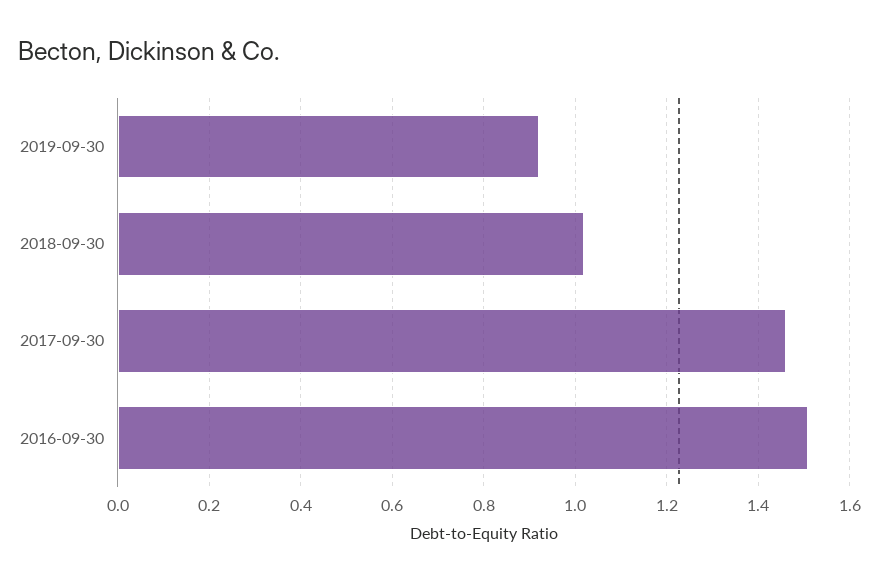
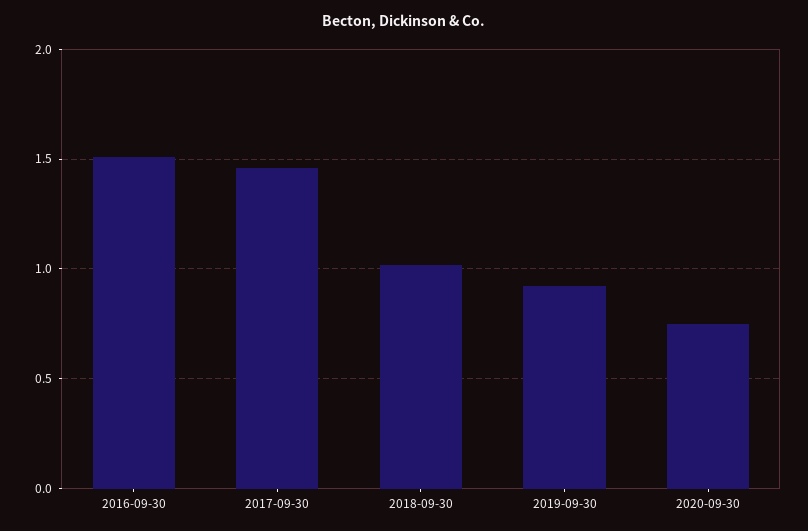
2020-09-30: none -> 0.75

